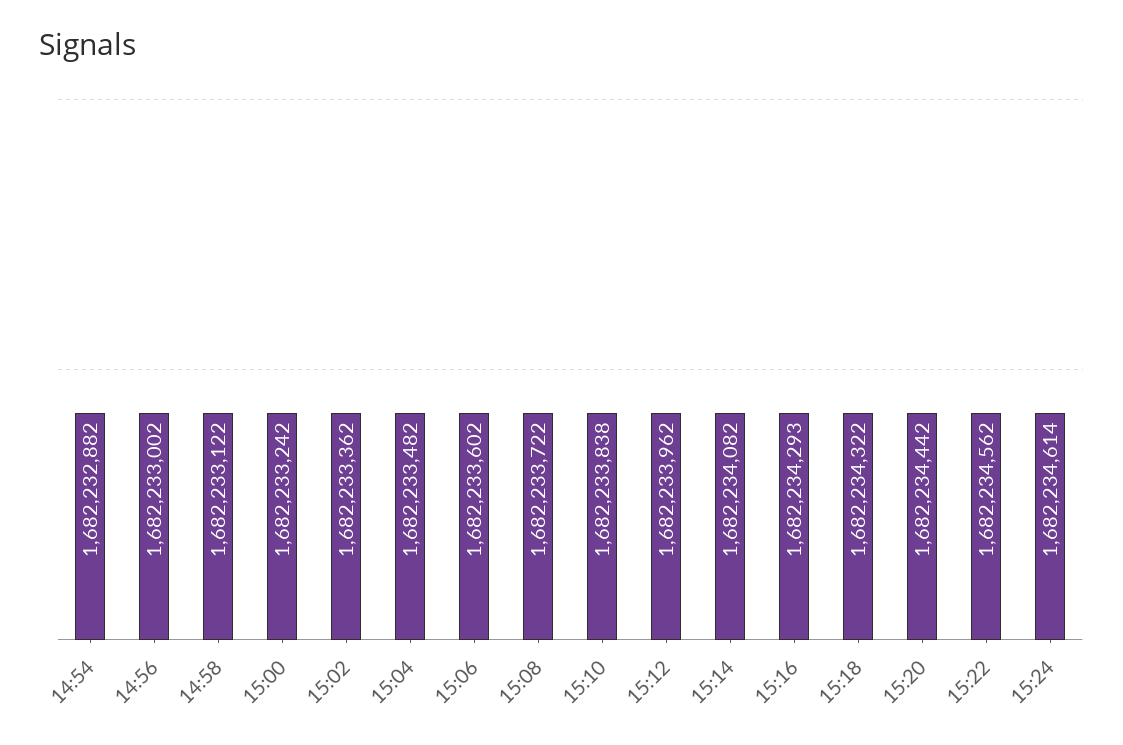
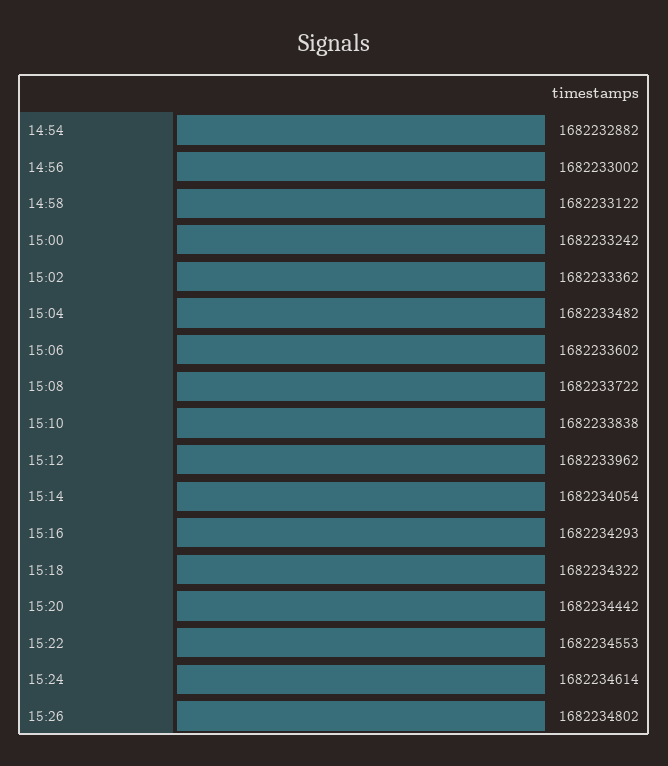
15:14: 1682234082 -> 1682234054
15:22: 1682234562 -> 1682234553
15:26: none -> 1682234802

